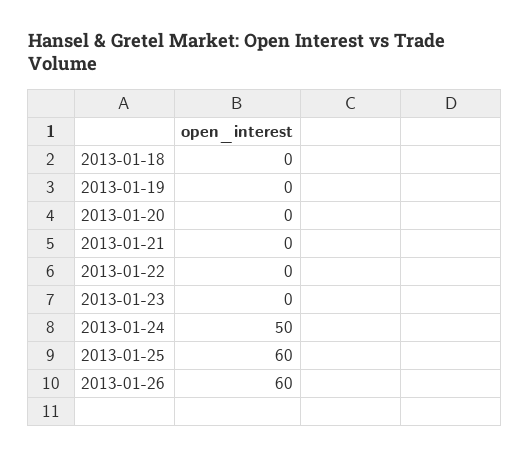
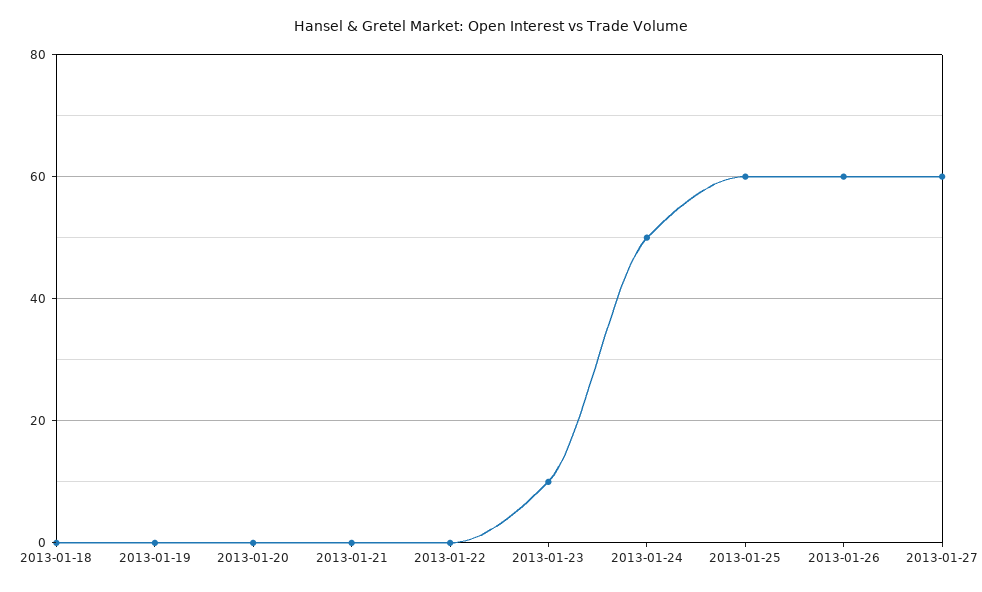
2013-01-23: 0 -> 10
2013-01-27: none -> 60

